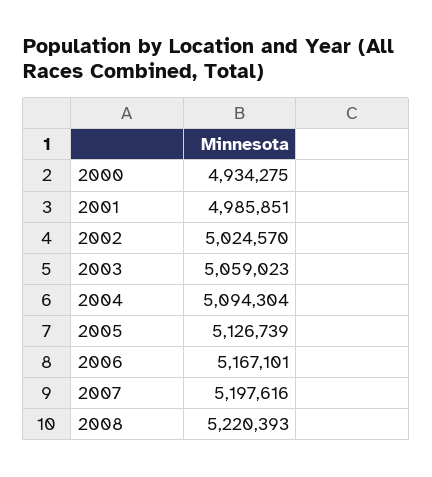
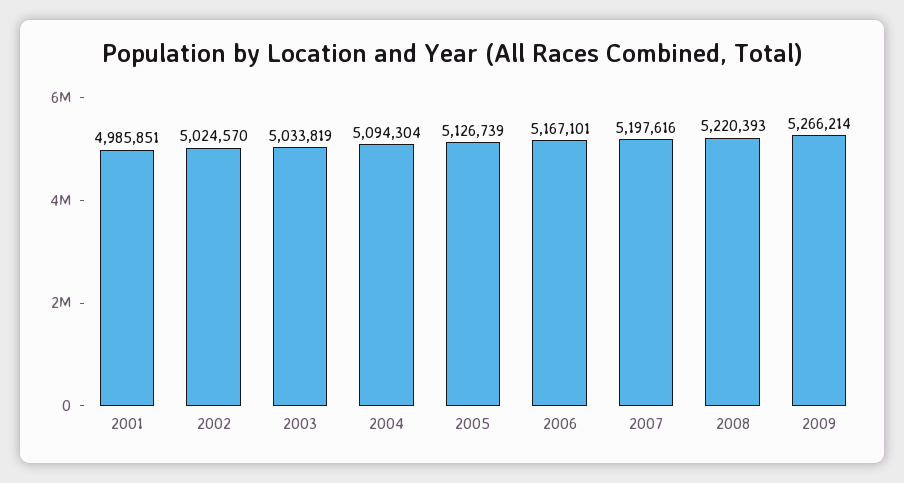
2000: 4934275 -> none
2003: 5059023 -> 5033819
2009: none -> 5266214

